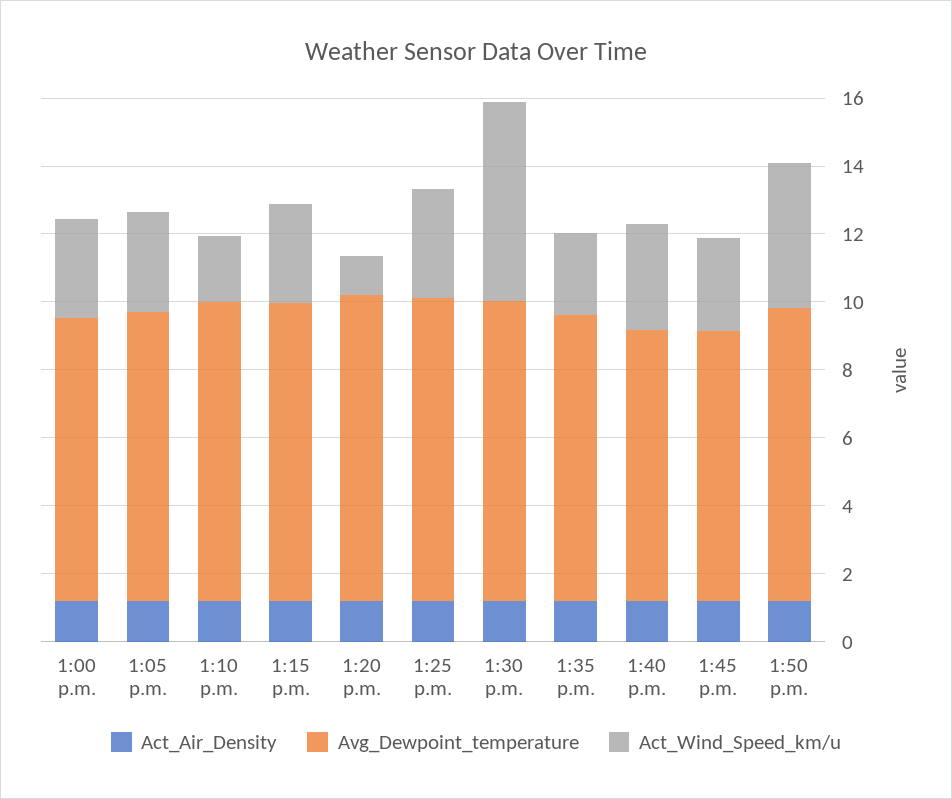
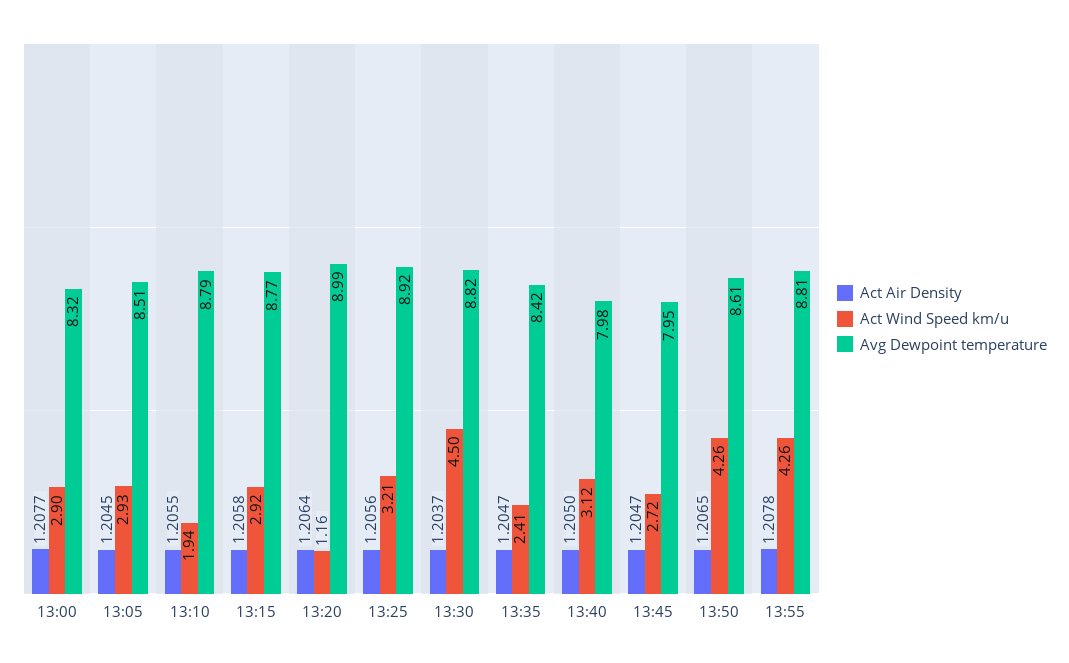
Act_Wind_Speed_km/u, 1:30 p.m.: 6 -> 4.5
Act_Air_Density, 13:55: none -> 1.2078
Act_Wind_Speed_km/u, 13:55: none -> 4.26
Avg_Dewpoint_temperature, 13:55: none -> 8.81

